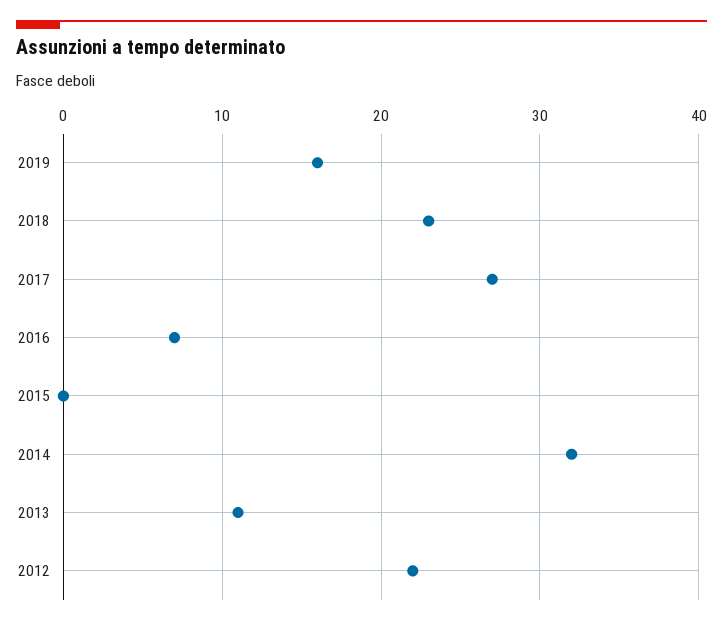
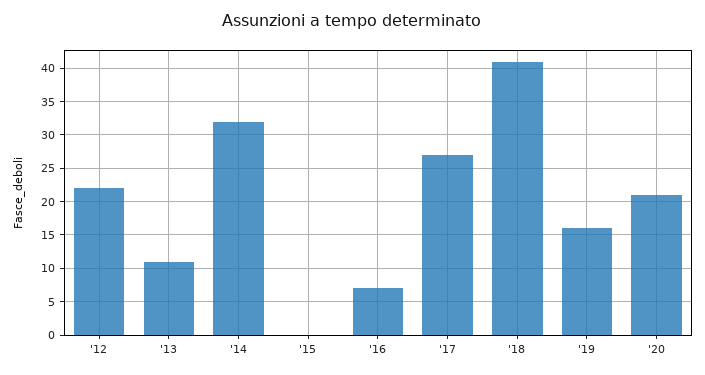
2018: 23 -> 41
'20: none -> 21

